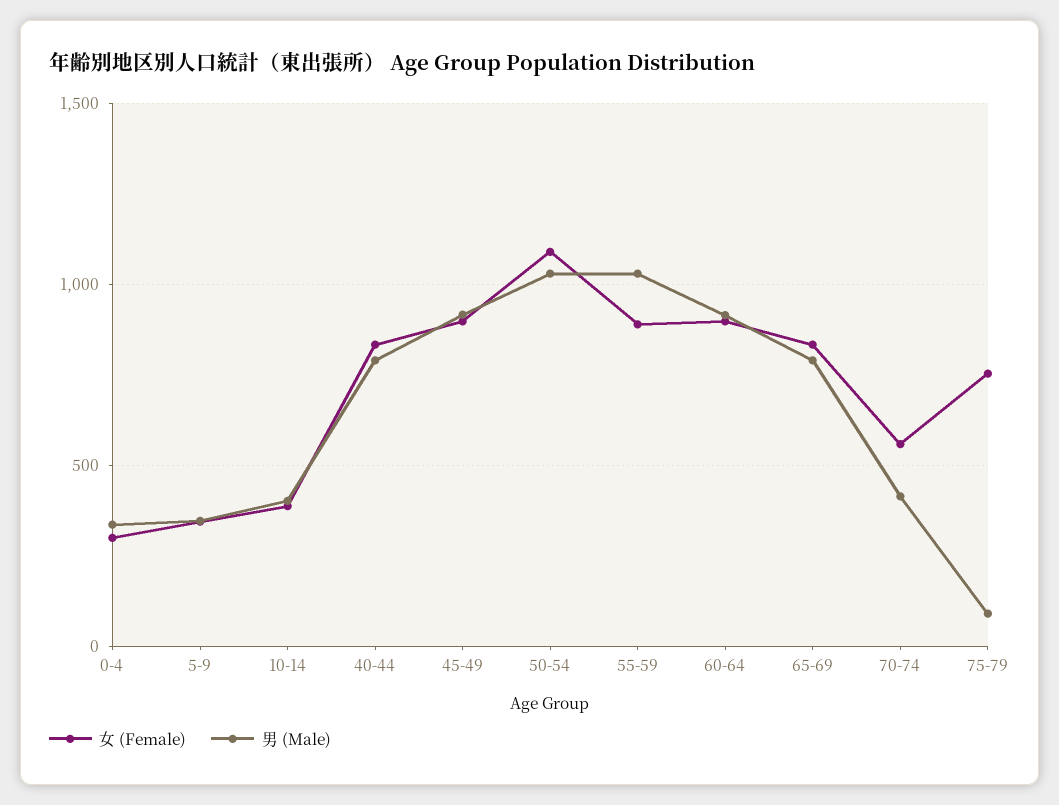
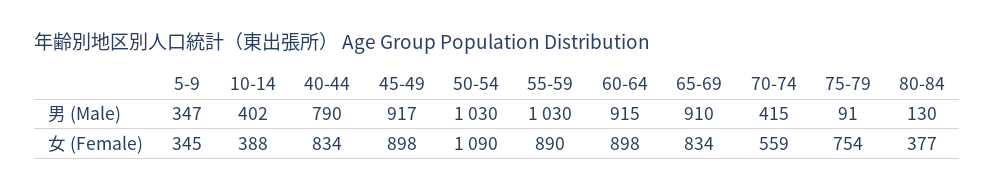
女 (Female), 0-4: 300 -> none
男 (Male), 0-4: 350 -> none
男 (Male), 65-69: 800 -> 910
男 (Male), 80-84: none -> 130
女 (Female), 80-84: none -> 377

